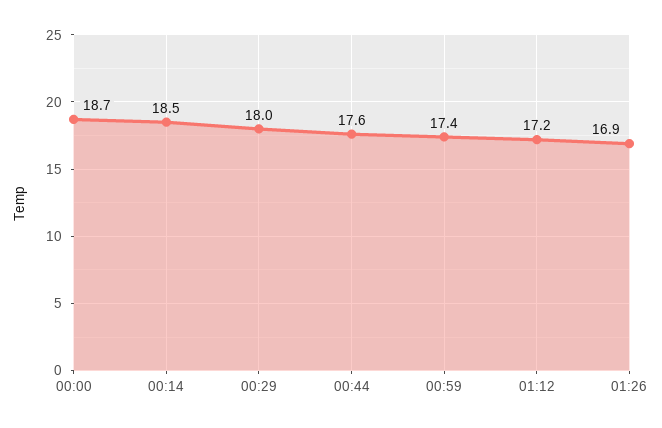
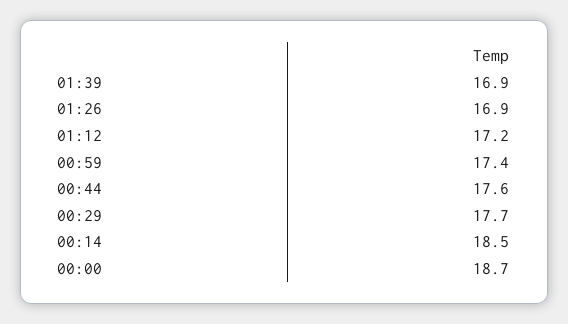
00:29: 18 -> 17.7
01:39: none -> 16.9

